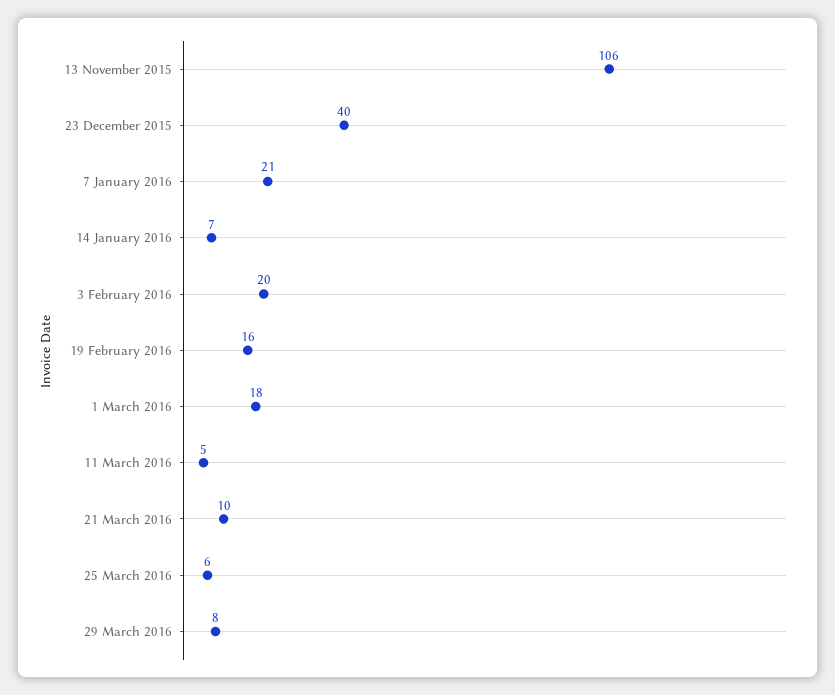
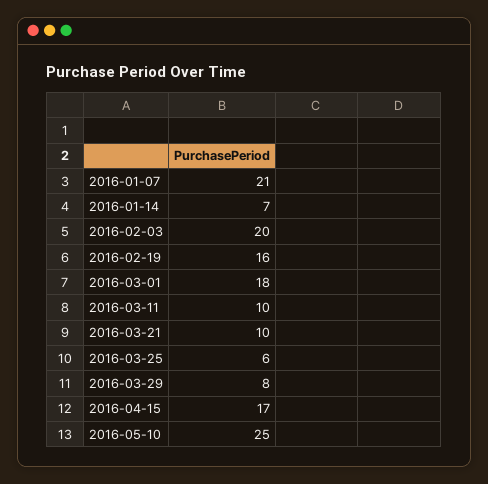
13 November 2015: 106 -> none
23 December 2015: 40 -> none
11 March 2016: 5 -> 10
2016-04-15: none -> 17
2016-05-10: none -> 25

